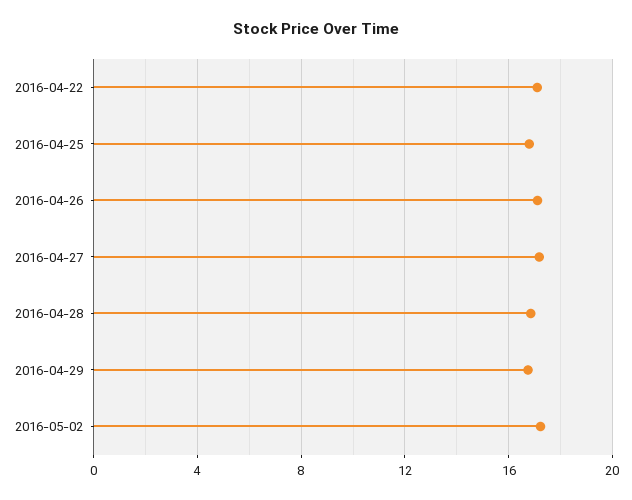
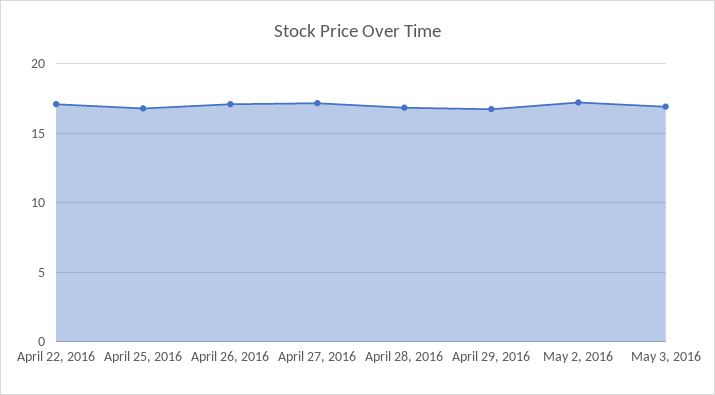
May 3, 2016: none -> 17

